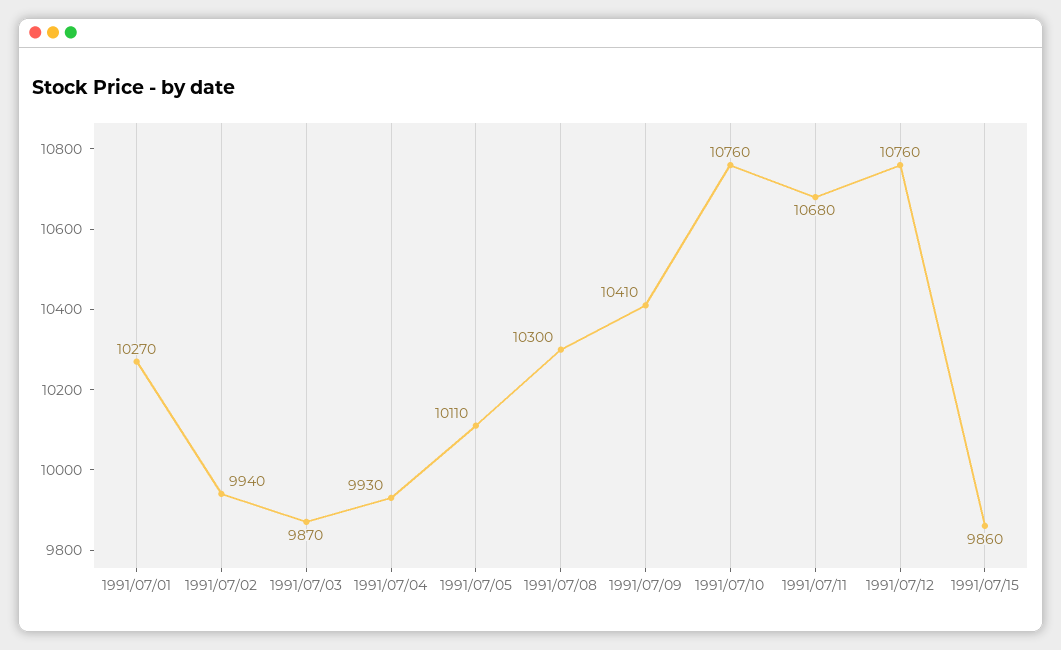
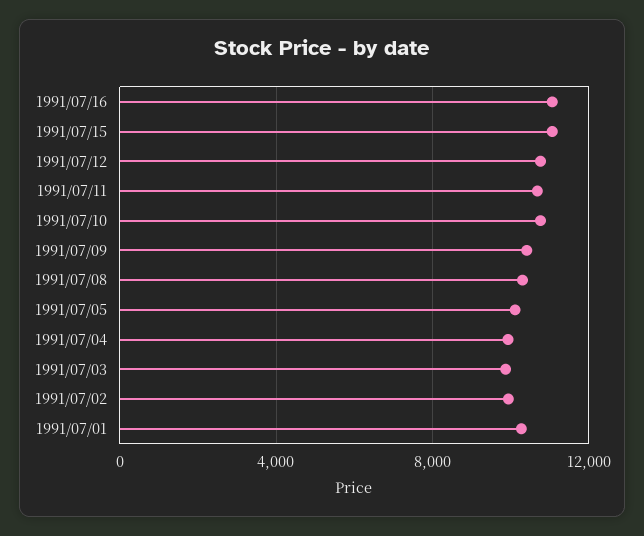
1991/07/15: 9860 -> 11000
1991/07/16: none -> 11000

